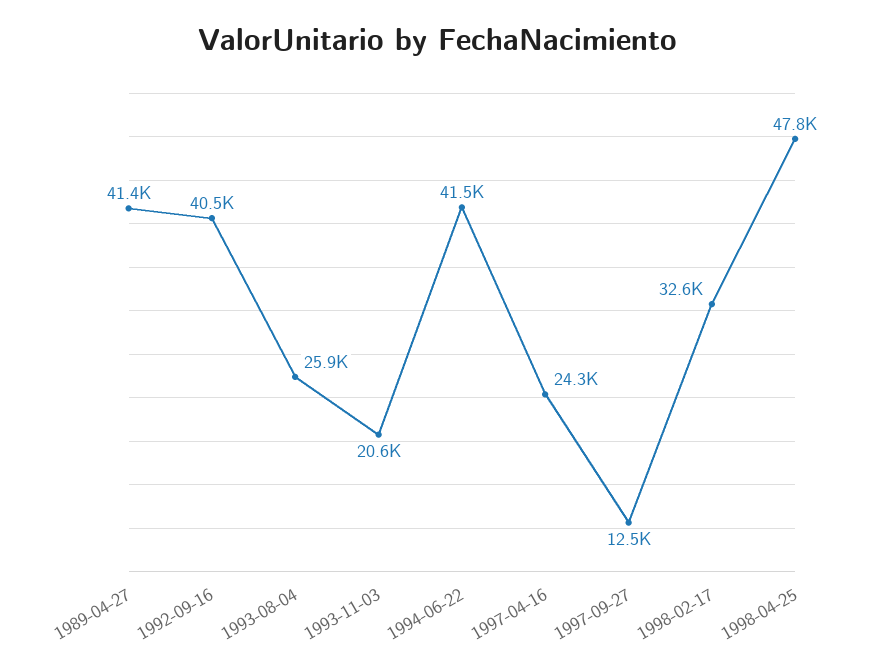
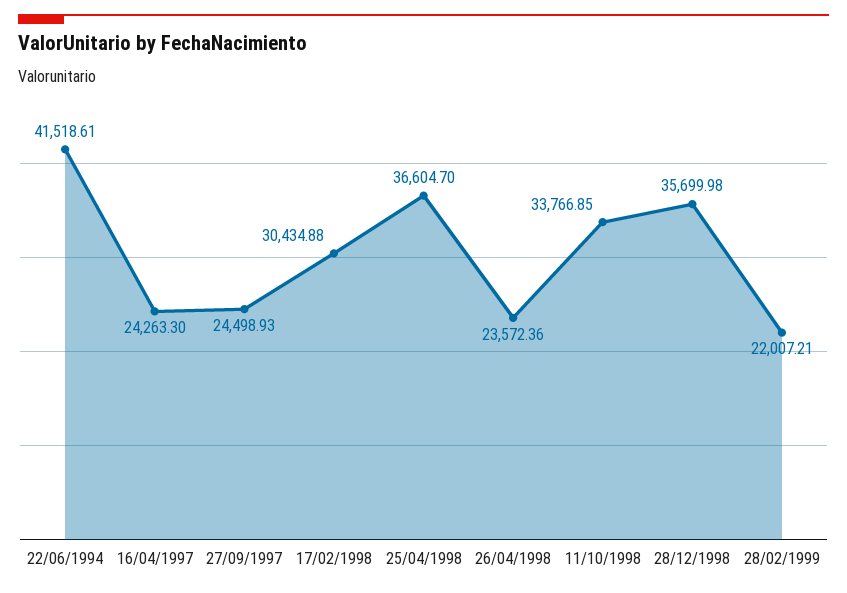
1989-04-27: 41400 -> none
1992-09-16: 40500 -> none
1993-08-04: 25900 -> none
1993-11-03: 20600 -> none
1997-09-27: 12500 -> 24498.93
1998-02-17: 32600 -> 30434.88
1998-04-25: 47800 -> 36604.7
26/04/1998: none -> 23572.36
11/10/1998: none -> 33766.85
28/12/1998: none -> 35699.98
28/02/1999: none -> 22007.21

